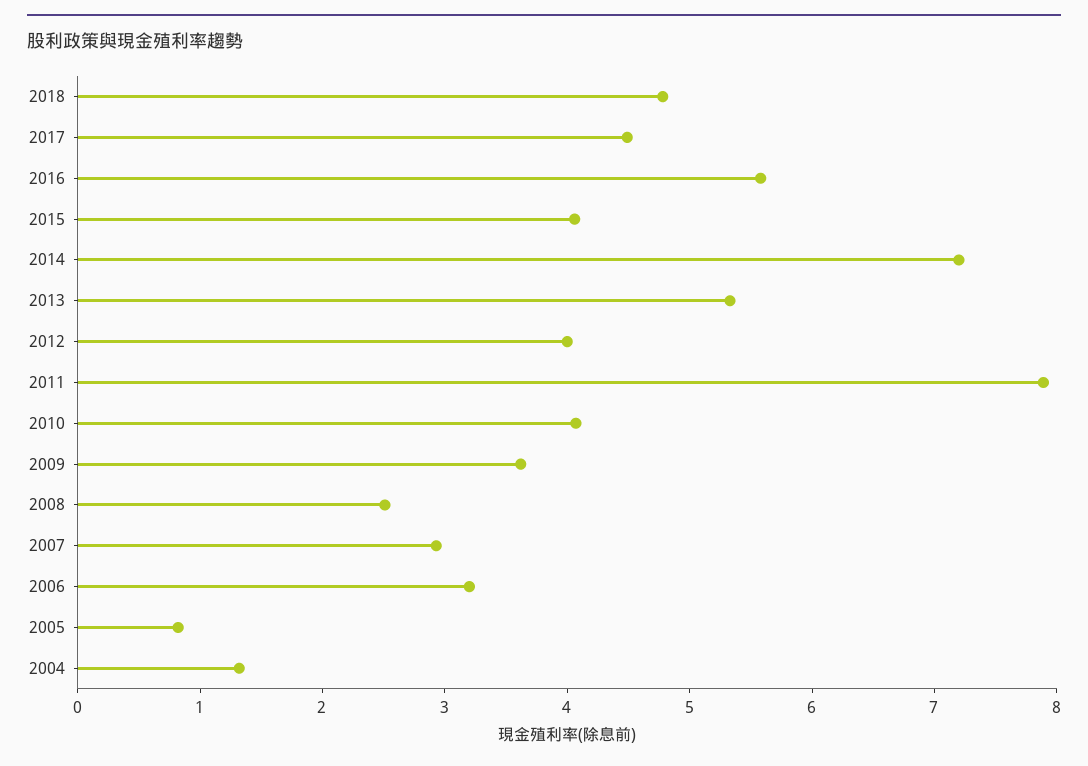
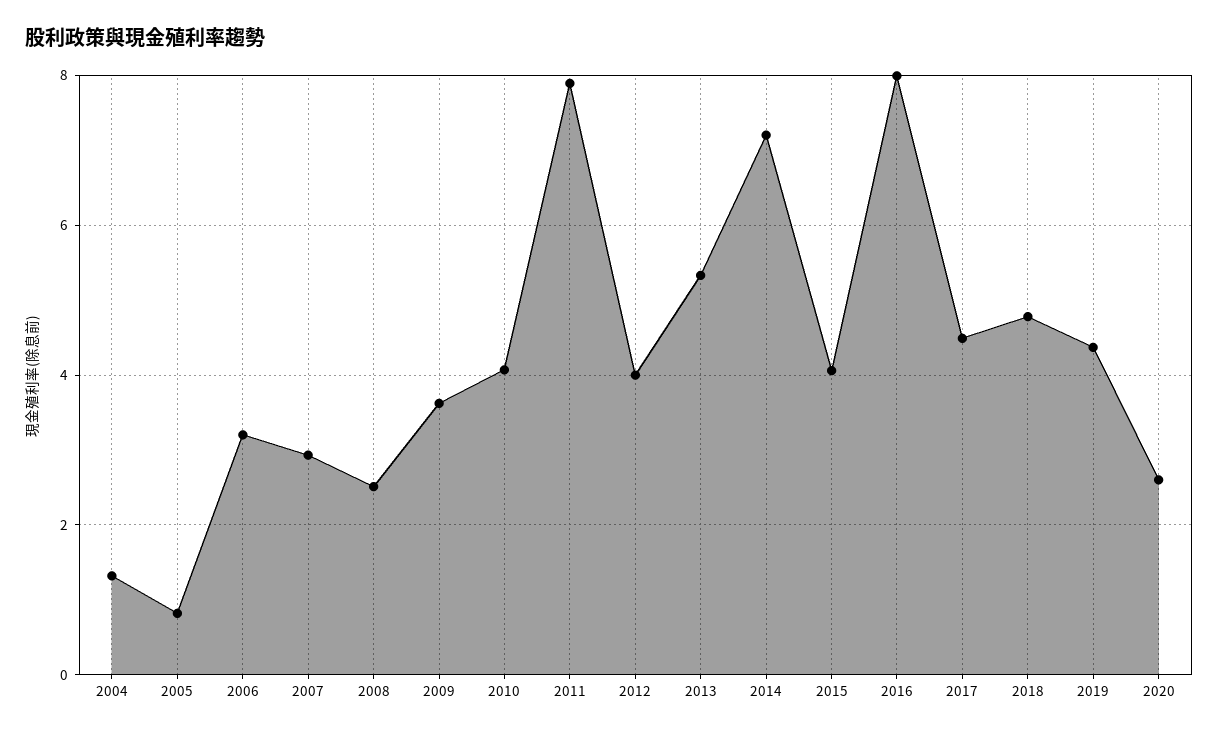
2016: 5.6 -> 8
2019: none -> 4.4
2020: none -> 2.6

